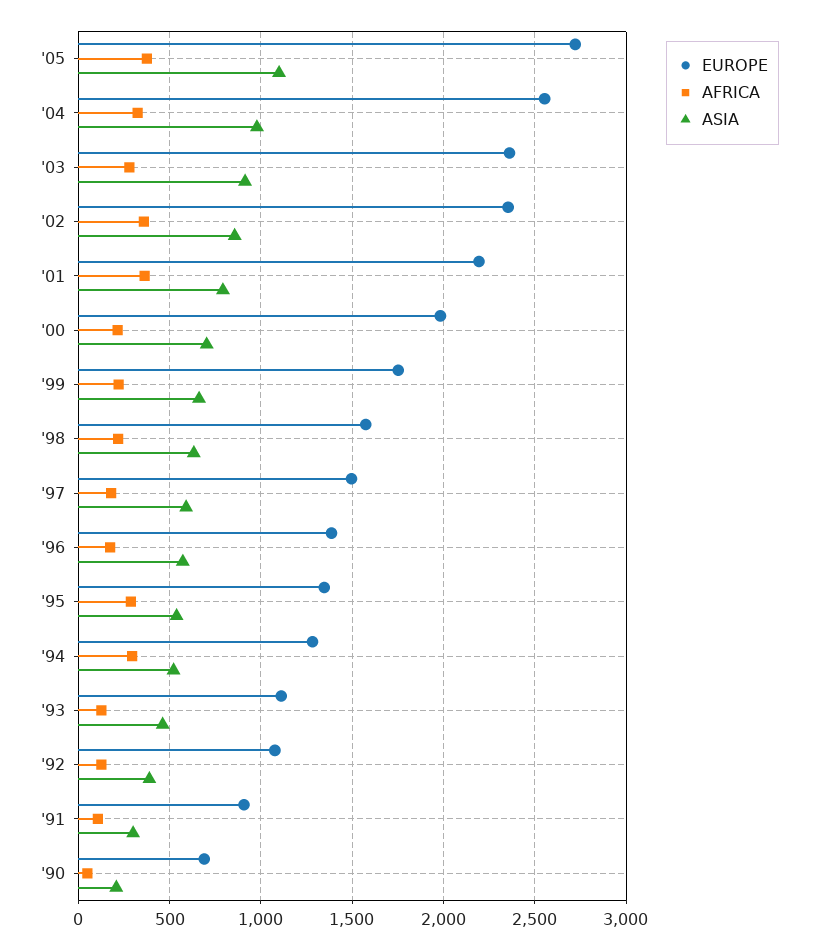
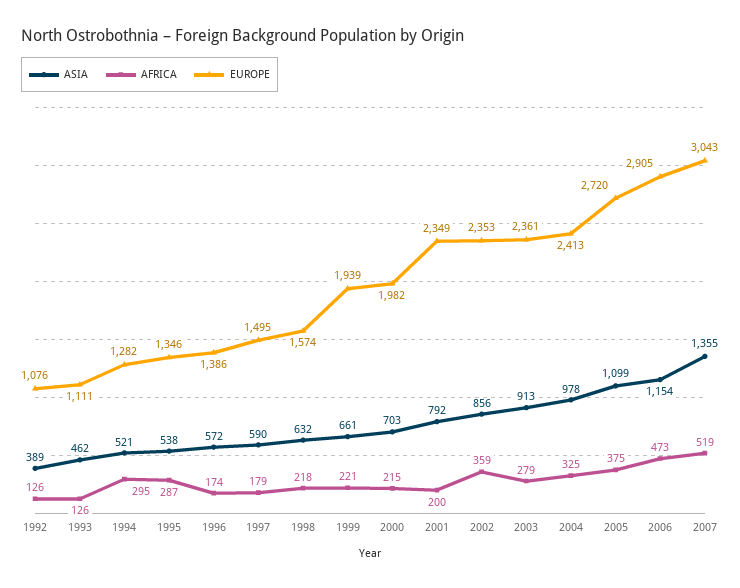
EUROPE, '04: 2550 -> 2413
EUROPE, '01: 2200 -> 2349
AFRICA, '01: 350 -> 200
EUROPE, '99: 1750 -> 1939
EUROPE, '91: 900 -> none
AFRICA, '91: 100 -> none
ASIA, '91: 300 -> none
EUROPE, '90: 700 -> none
AFRICA, '90: 50 -> none
ASIA, '90: 200 -> none
ASIA, 2006: none -> 1154
AFRICA, 2006: none -> 473
EUROPE, 2006: none -> 2905
ASIA, 2007: none -> 1355
AFRICA, 2007: none -> 519
EUROPE, 2007: none -> 3043

